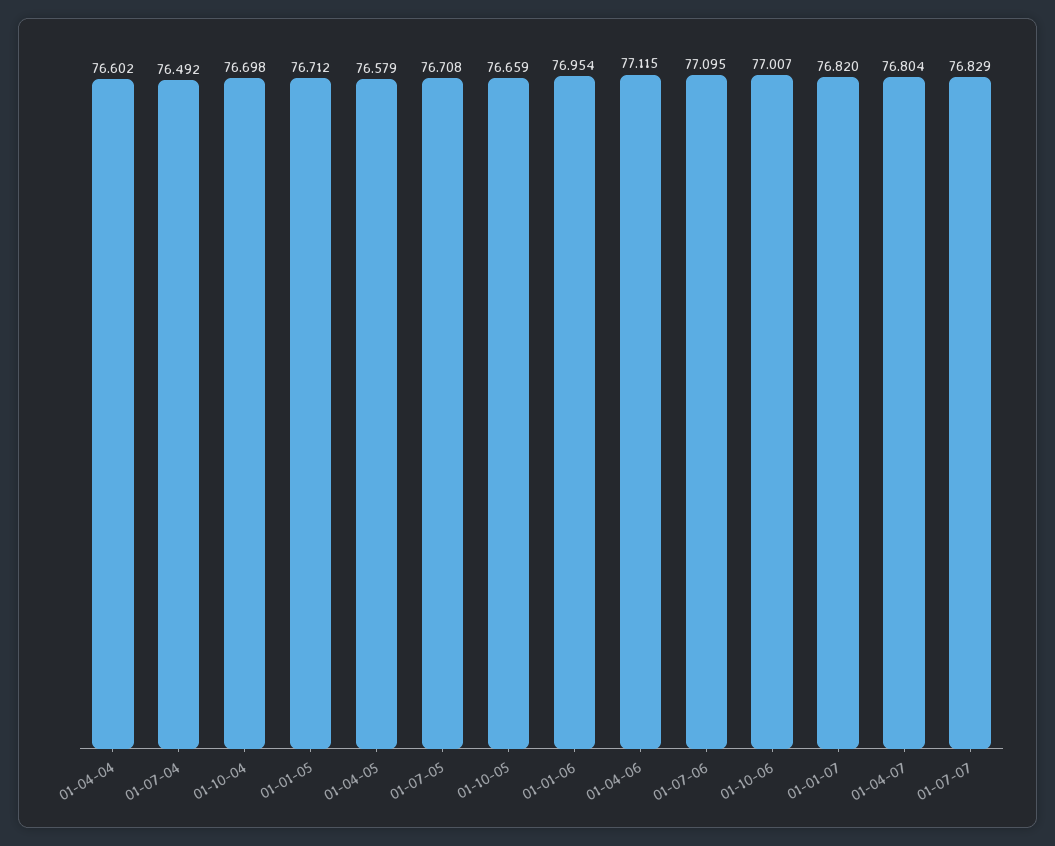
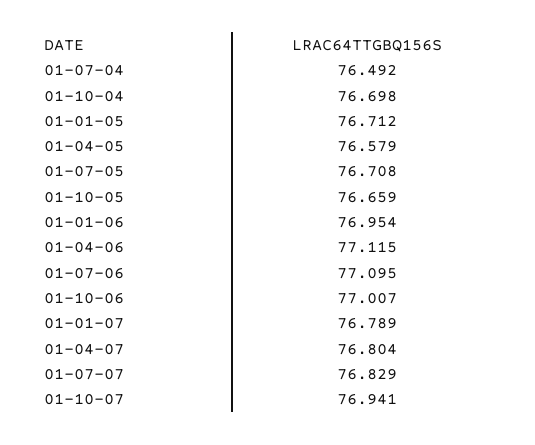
01-04-04: 76.602 -> none
01-01-07: 76.82 -> 76.789
01-10-07: none -> 76.941

